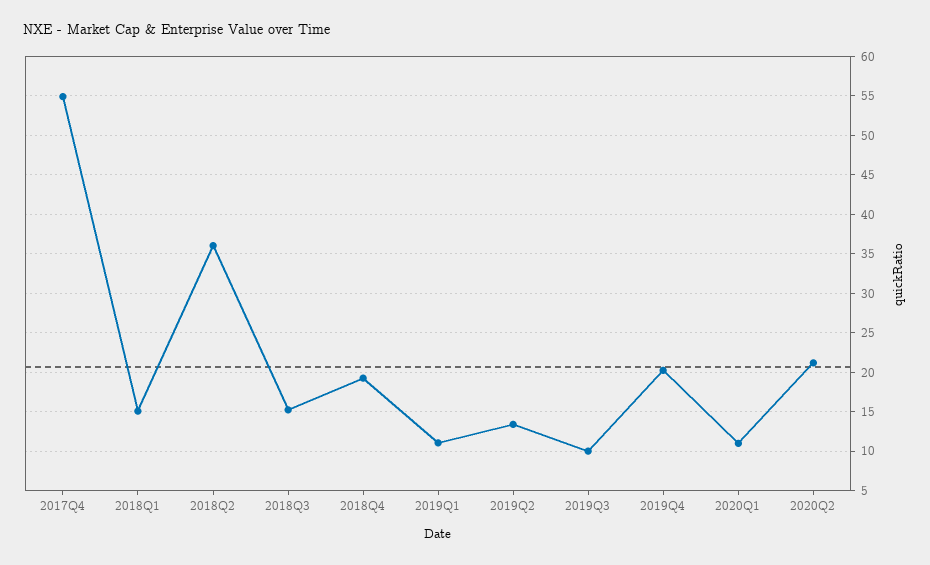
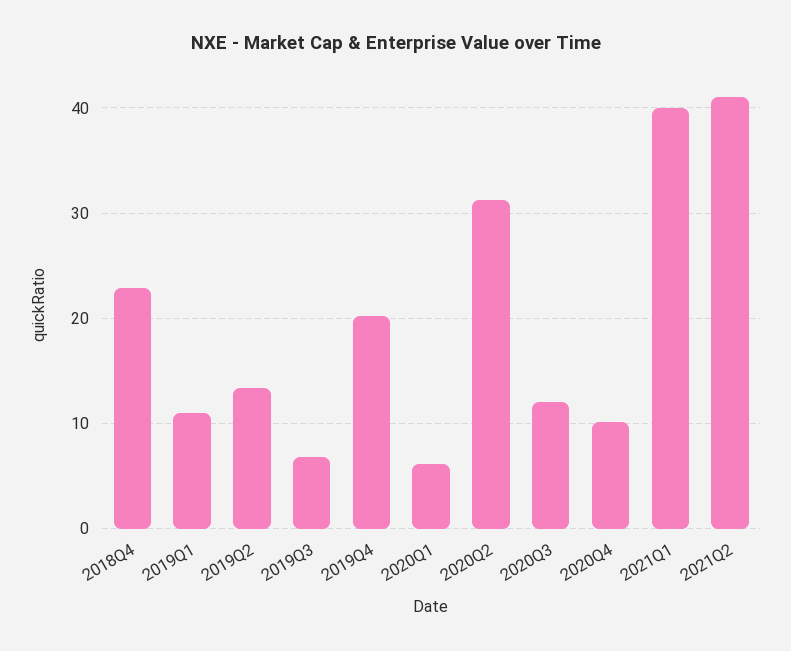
2017Q4: 55 -> none
2018Q1: 15 -> none
2018Q2: 36 -> none
2018Q3: 15 -> none
2018Q4: 19 -> 23
2019Q3: 10 -> 7
2020Q1: 11 -> 6
2020Q2: 21 -> 31
2020Q3: none -> 12
2020Q4: none -> 10
2021Q1: none -> 40
2021Q2: none -> 41

